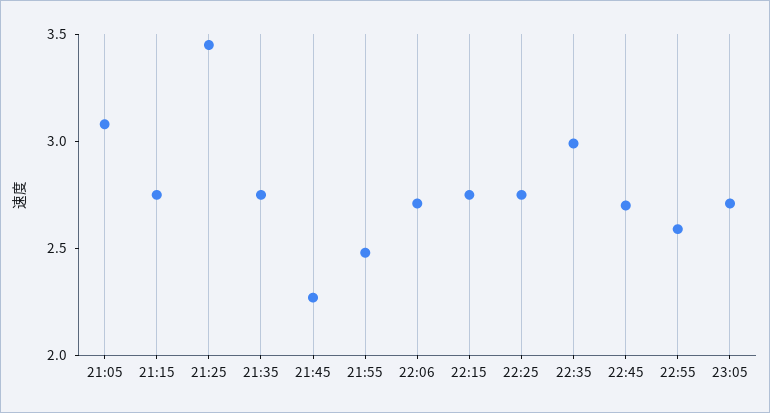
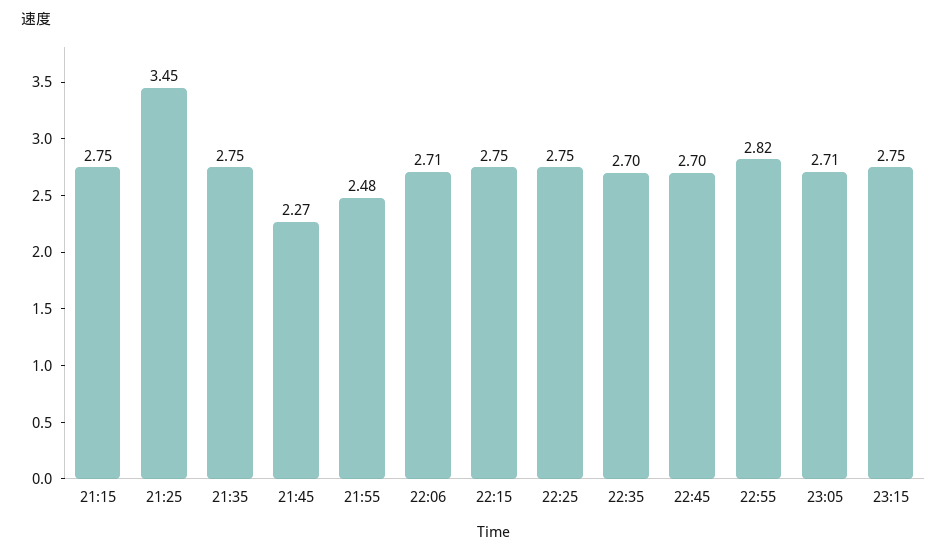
21:05: 3.1 -> none
22:35: 3 -> 2.7
22:55: 2.6 -> 2.82
23:15: none -> 2.75

